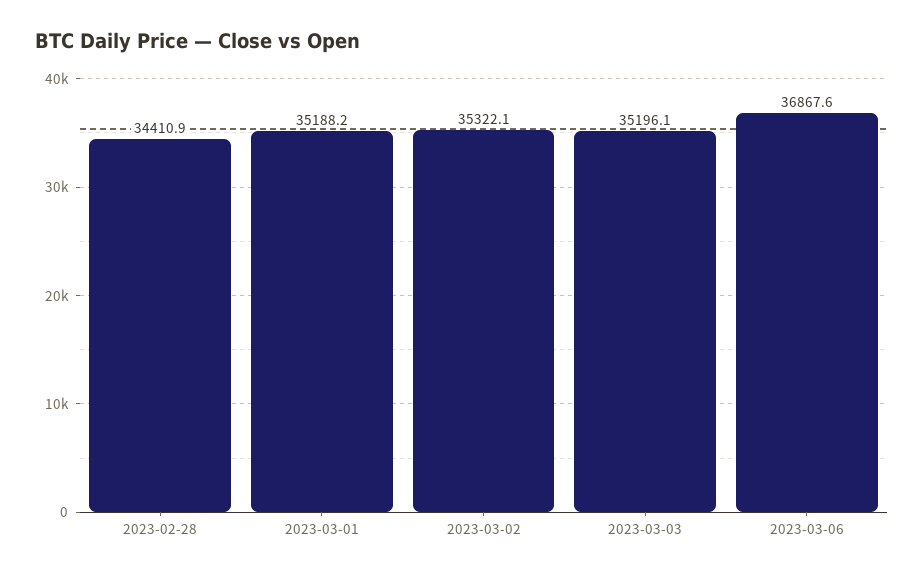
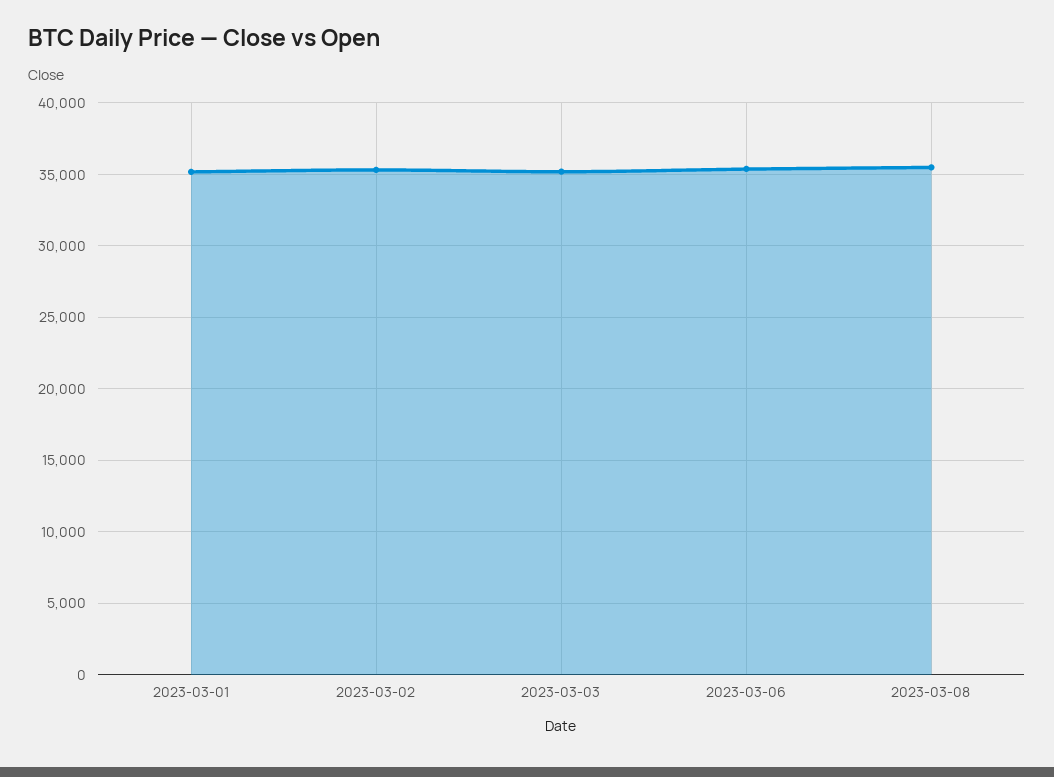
2023-02-28: 34410.9 -> none
2023-03-06: 36867.6 -> 35500
2023-03-08: none -> 35500

